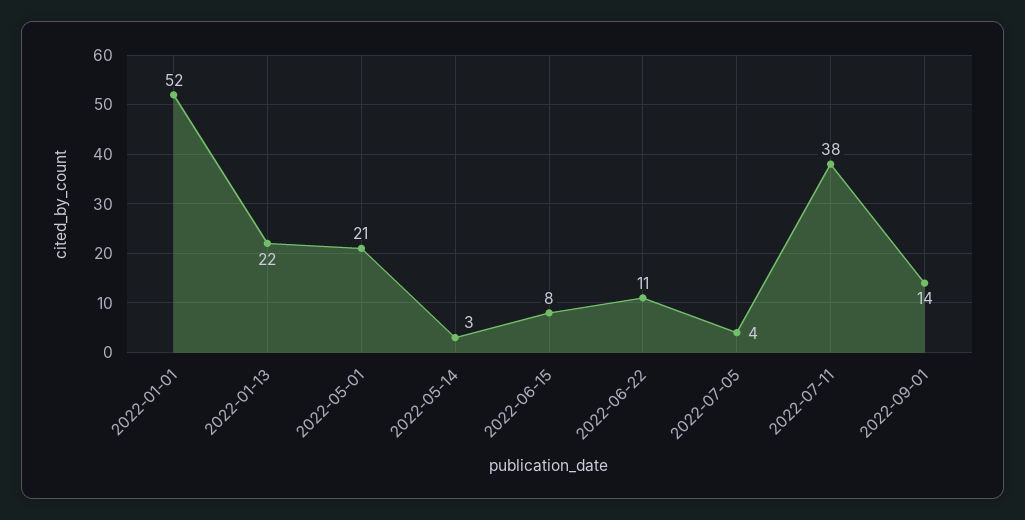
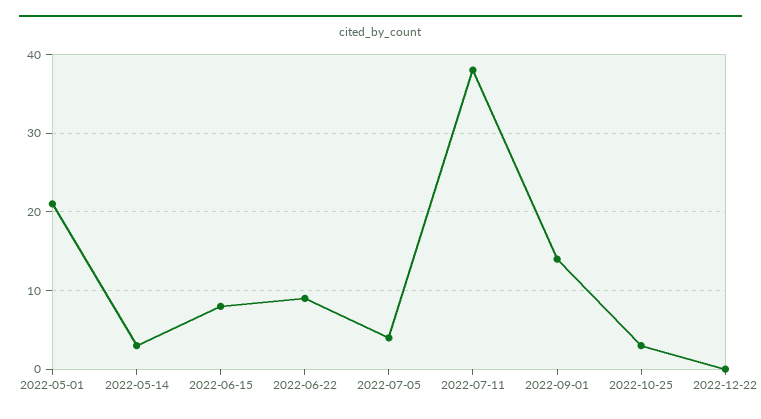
2022-01-01: 52 -> none
2022-01-13: 22 -> none
2022-06-22: 11 -> 9
2022-10-25: none -> 3
2022-12-22: none -> 0

